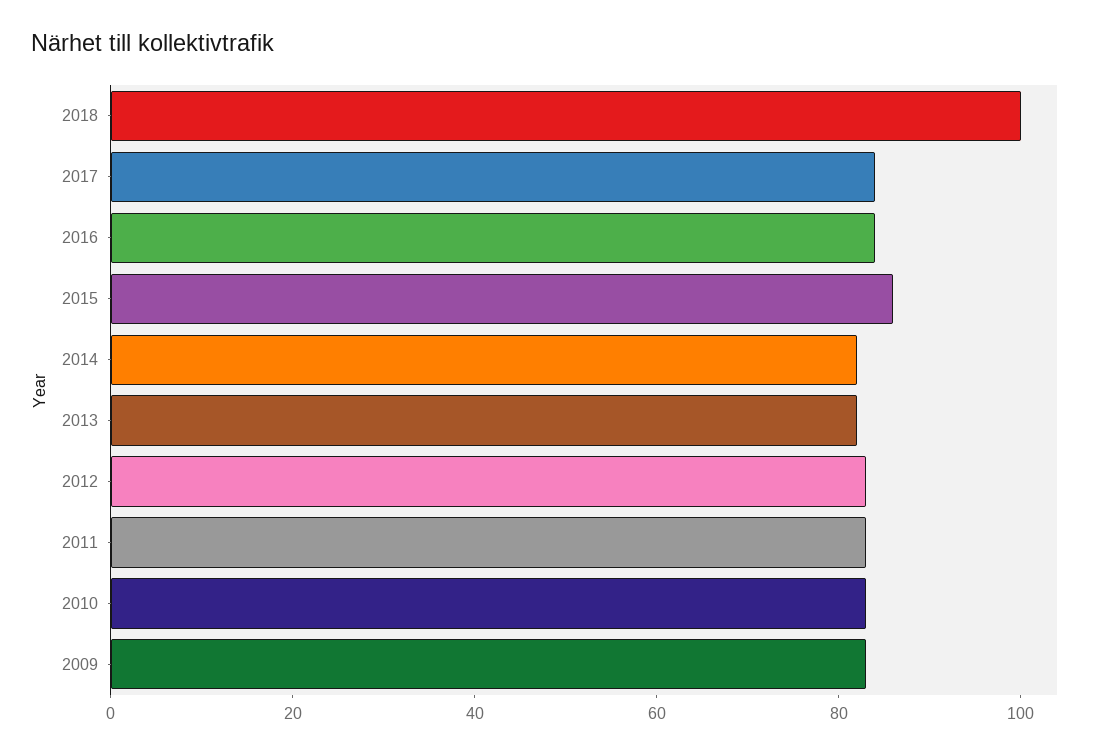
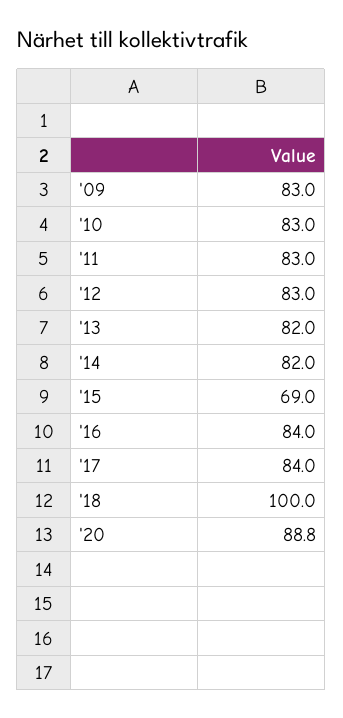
2015: 85 -> 69
'20: none -> 88.8

